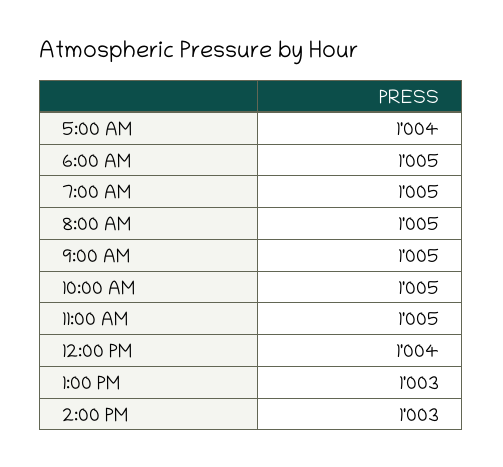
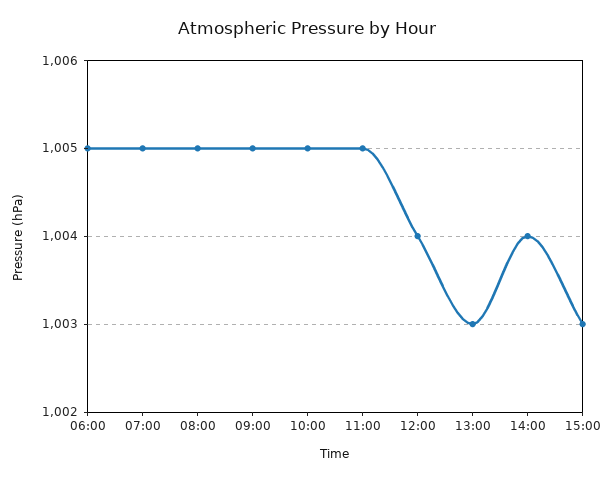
5:00 AM: 1004 -> none
2:00 PM: 1003 -> 1004
15:00: none -> 1003

